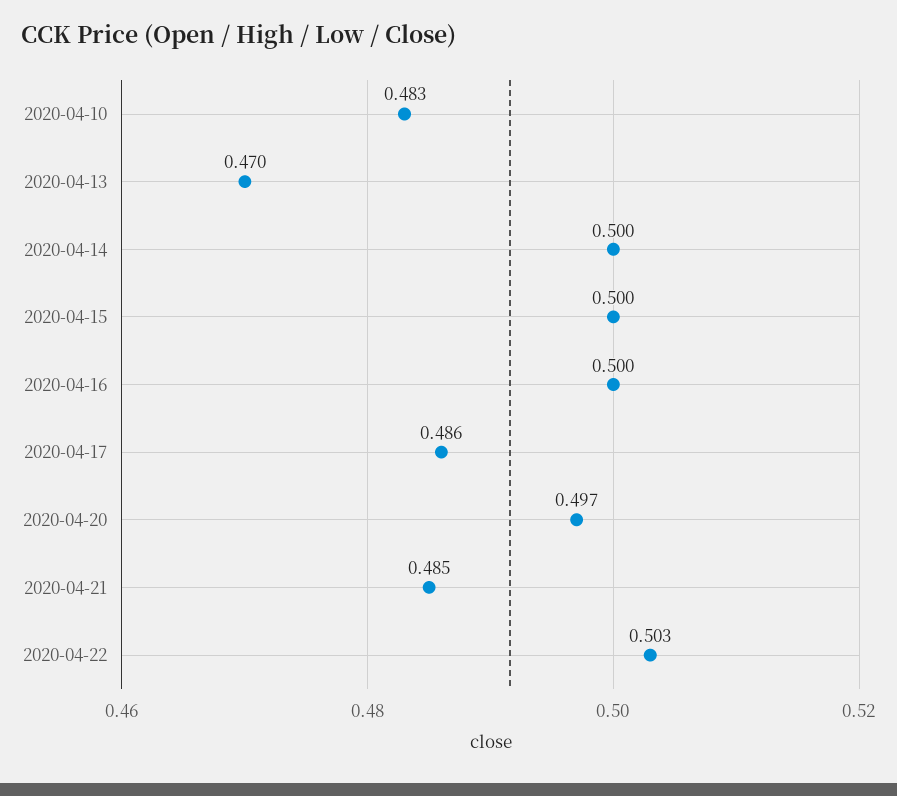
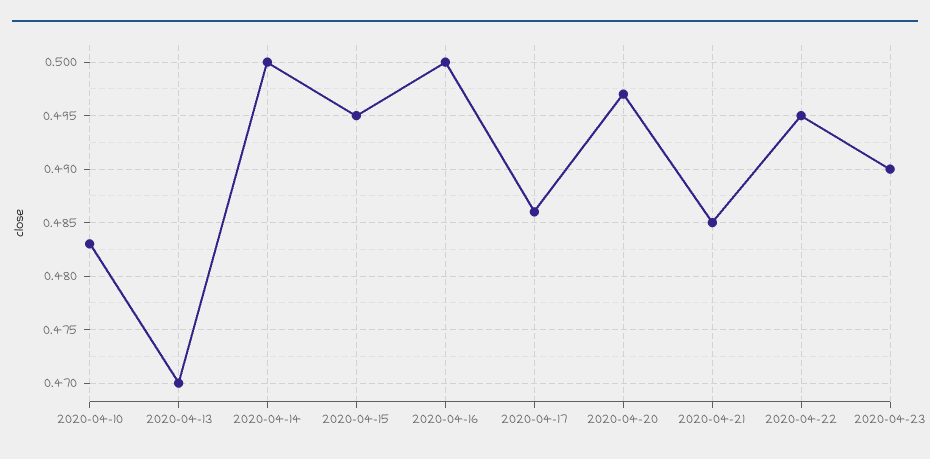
2020-04-15: 0.5 -> 0.495
2020-04-22: 0.503 -> 0.495
2020-04-23: none -> 0.49

